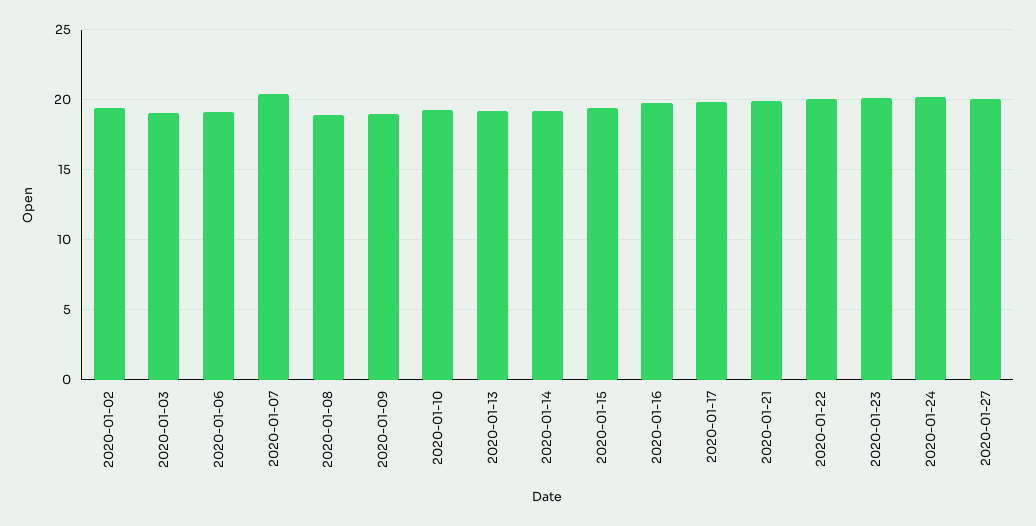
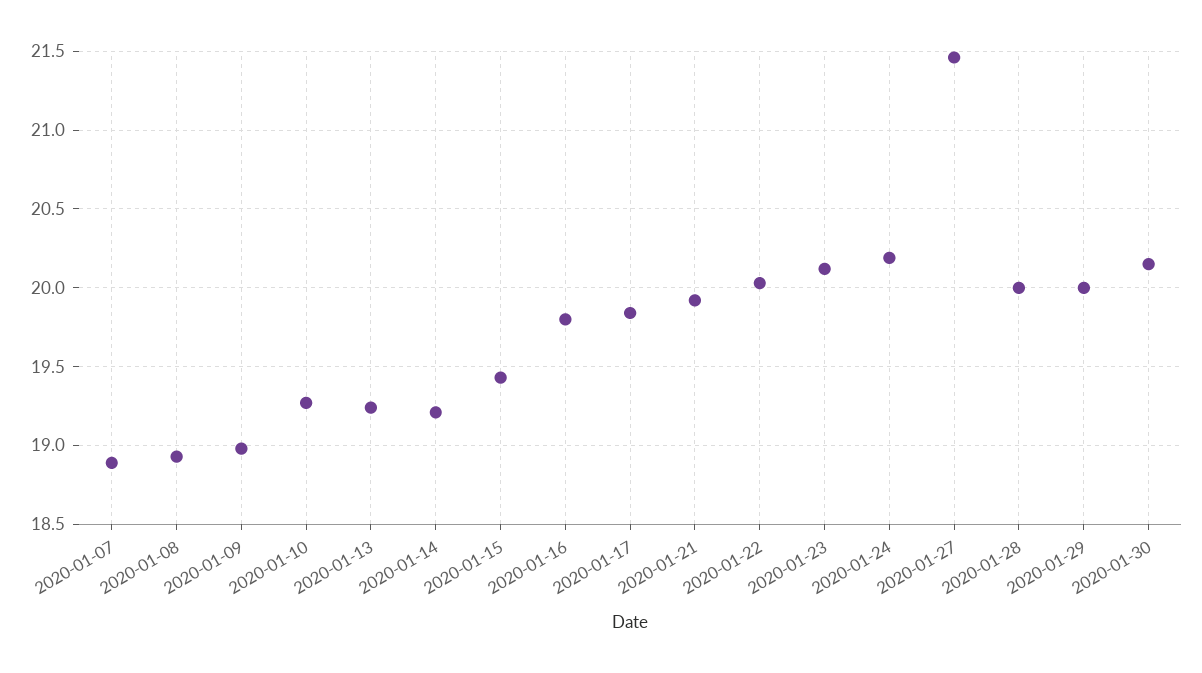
2020-01-02: 19.5 -> none
2020-01-03: 19 -> none
2020-01-06: 19 -> none
2020-01-07: 20.5 -> 18.9
2020-01-27: 20 -> 21.45
2020-01-28: none -> 20
2020-01-29: none -> 20
2020-01-30: none -> 20.15

